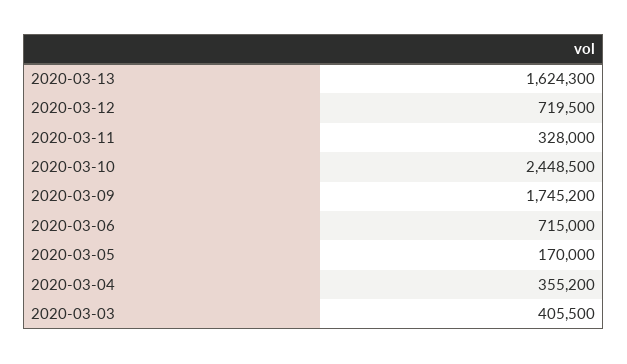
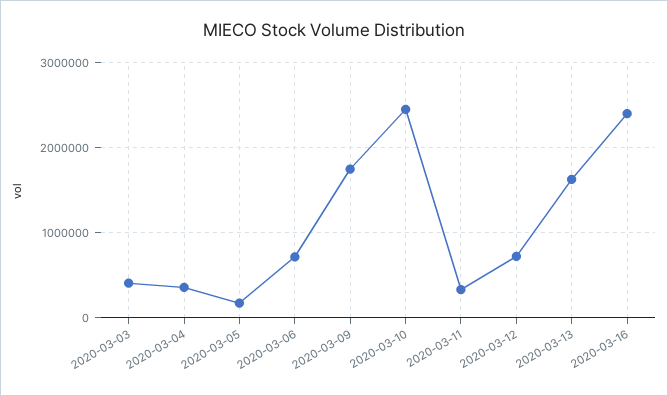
2020-03-16: none -> 2400000

